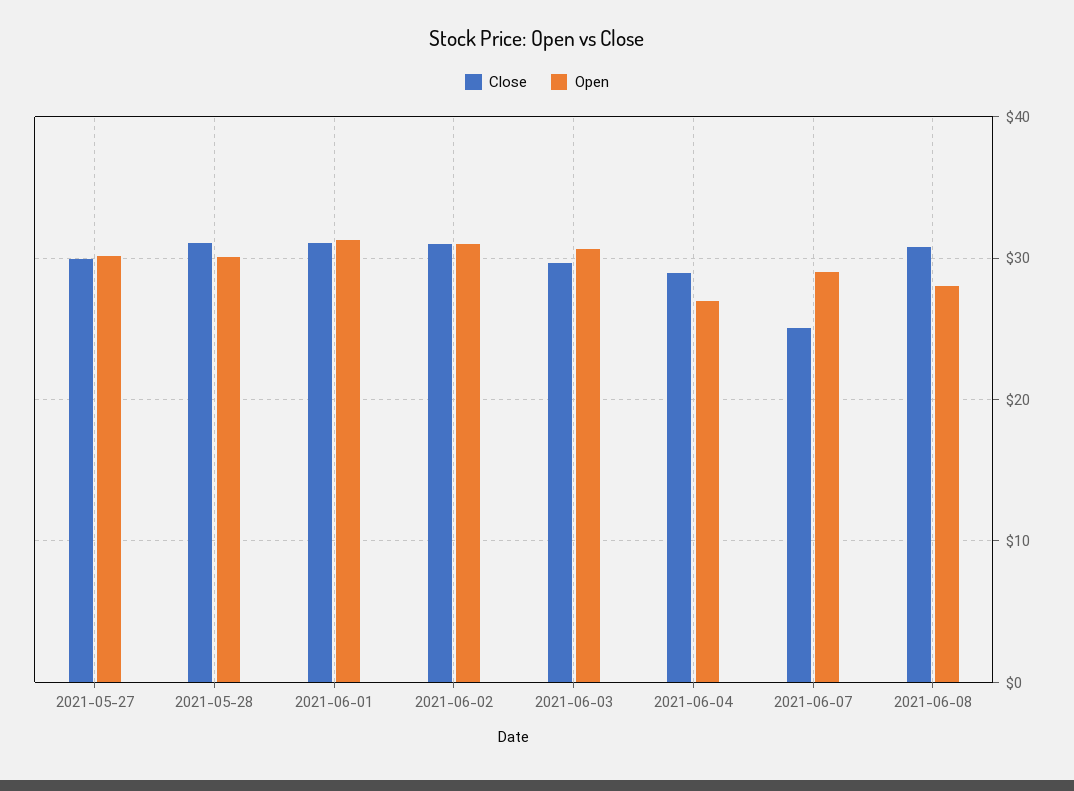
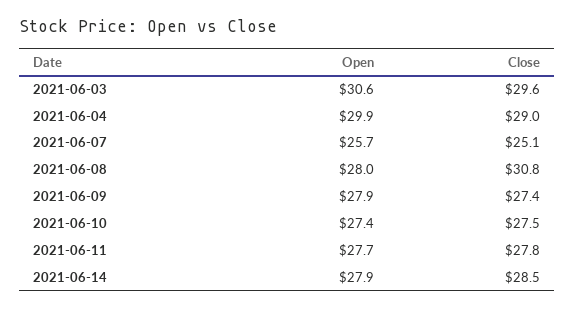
Close, 2021-05-27: 30 -> none
Open, 2021-05-27: 30 -> none
Close, 2021-05-28: 31 -> none
Open, 2021-05-28: 30 -> none
Close, 2021-06-01: 31 -> none
Open, 2021-06-01: 31 -> none
Close, 2021-06-02: 31 -> none
Open, 2021-06-02: 31 -> none
Open, 2021-06-04: 27 -> 29.9
Open, 2021-06-07: 29 -> 25.7
Open, 2021-06-09: none -> 27.9
Close, 2021-06-09: none -> 27.4
Open, 2021-06-10: none -> 27.4
Close, 2021-06-10: none -> 27.5
Open, 2021-06-11: none -> 27.7
Close, 2021-06-11: none -> 27.8
Open, 2021-06-14: none -> 27.9
Close, 2021-06-14: none -> 28.5

